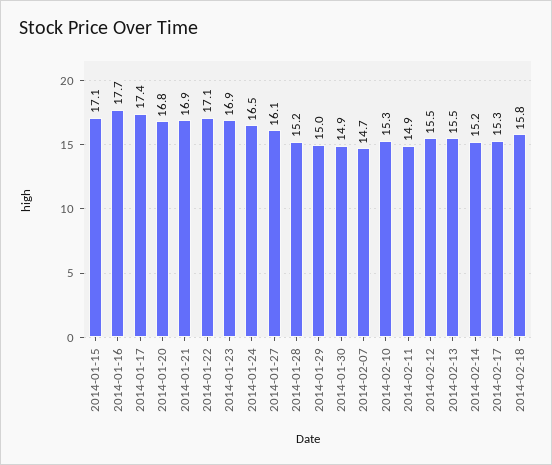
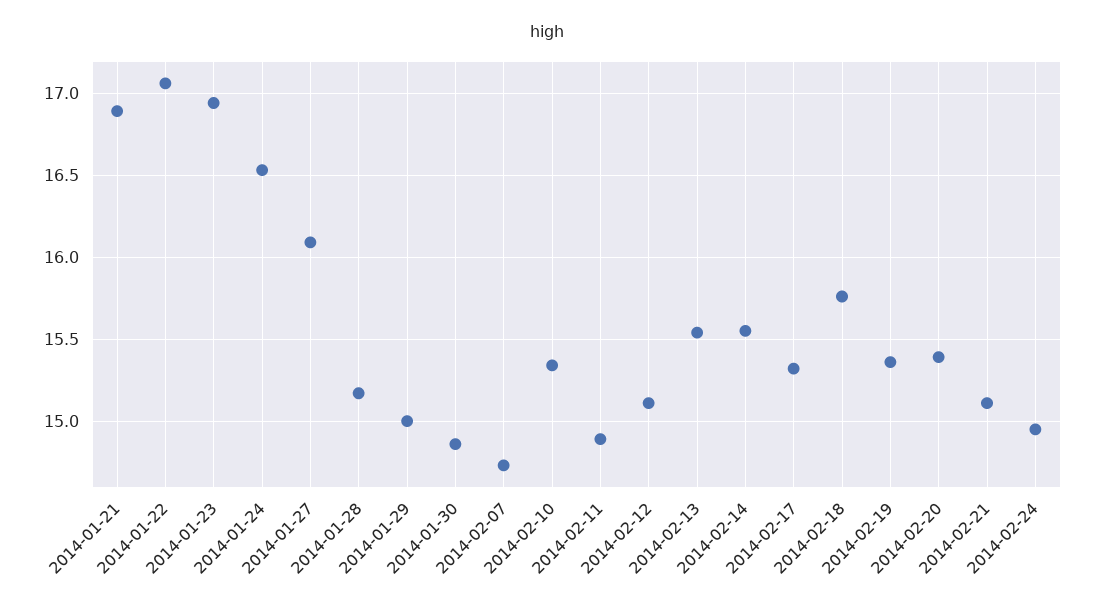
2014-01-15: 17.1 -> none
2014-01-16: 17.7 -> none
2014-01-17: 17.4 -> none
2014-01-20: 16.8 -> none
2014-02-12: 15.5 -> 15.1
2014-02-14: 15.2 -> 15.55
2014-02-19: none -> 15.35
2014-02-20: none -> 15.4
2014-02-21: none -> 15.1
2014-02-24: none -> 14.95

